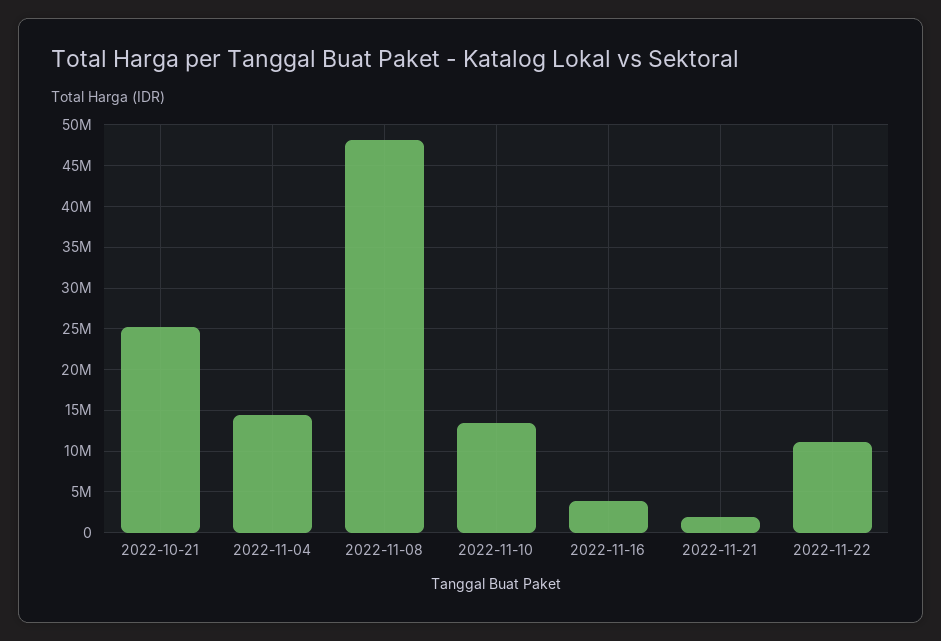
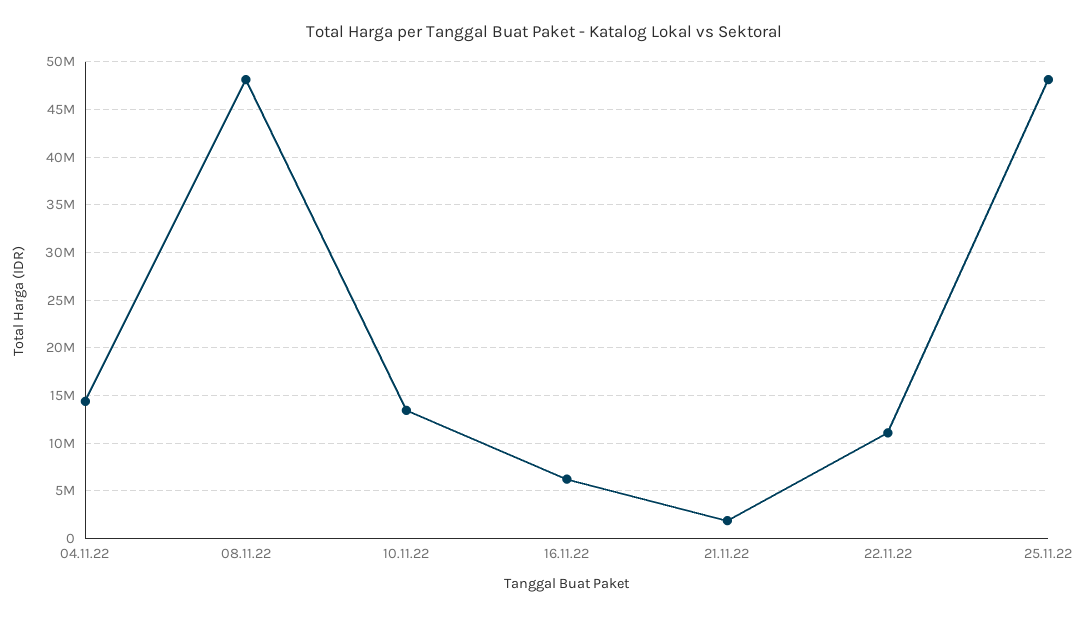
2022-10-21: 25000000 -> none
2022-11-16: 4000000 -> 6000000
25.11.22: none -> 48000000

